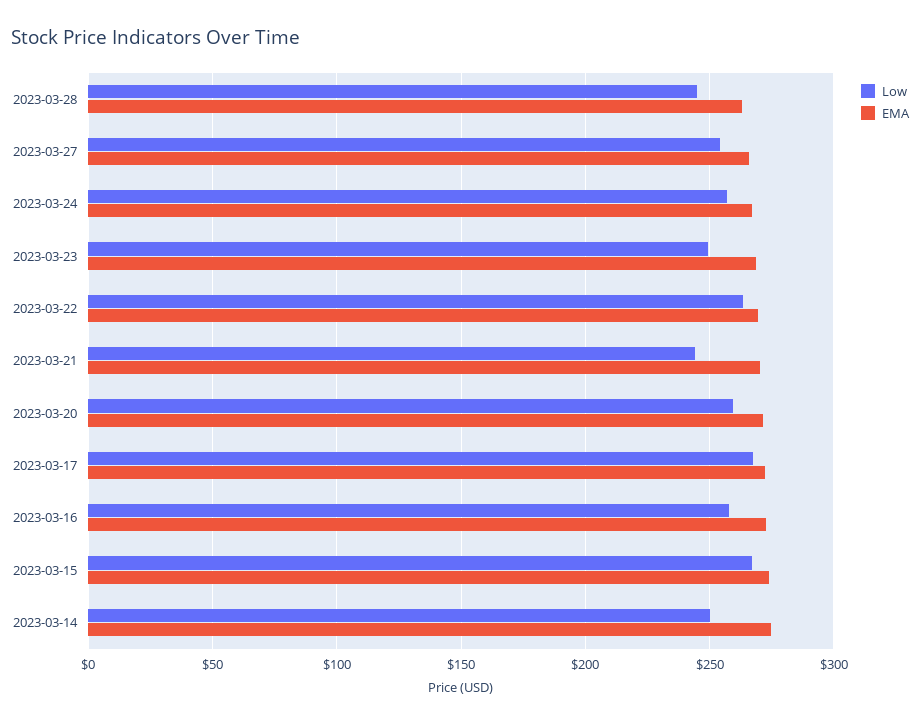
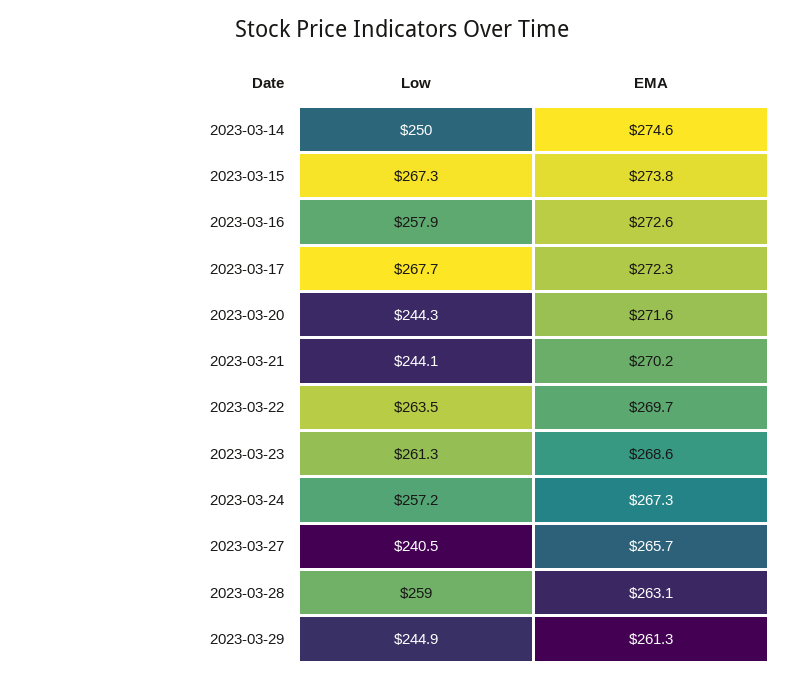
Low, 2023-03-28: 245 -> 259
Low, 2023-03-27: 255 -> 240.5
Low, 2023-03-23: 250 -> 261.3
Low, 2023-03-20: 260 -> 244.3
Low, 2023-03-29: none -> 244.9
EMA, 2023-03-29: none -> 261.3

